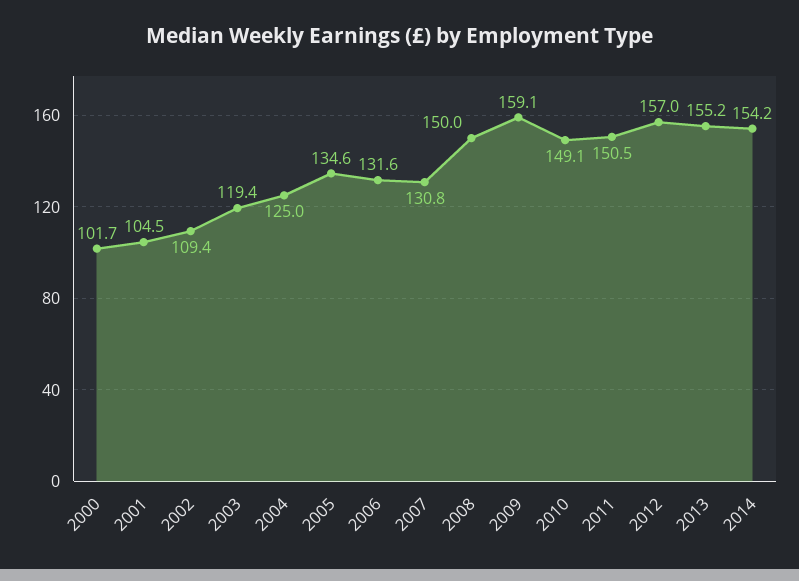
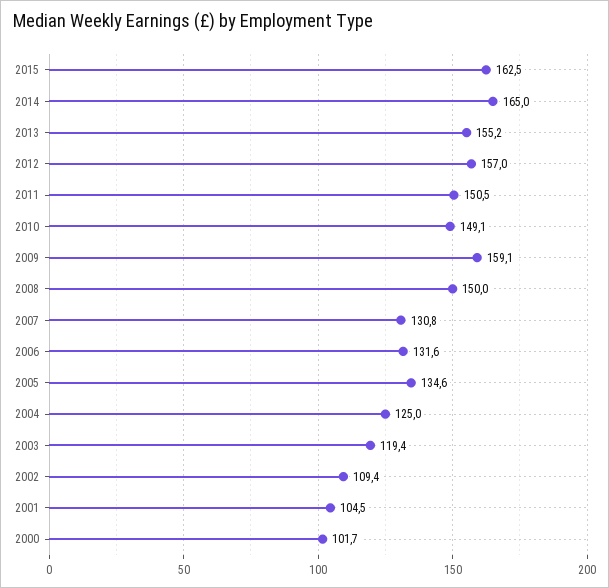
2014: 154.2 -> 165
2015: none -> 162.5

